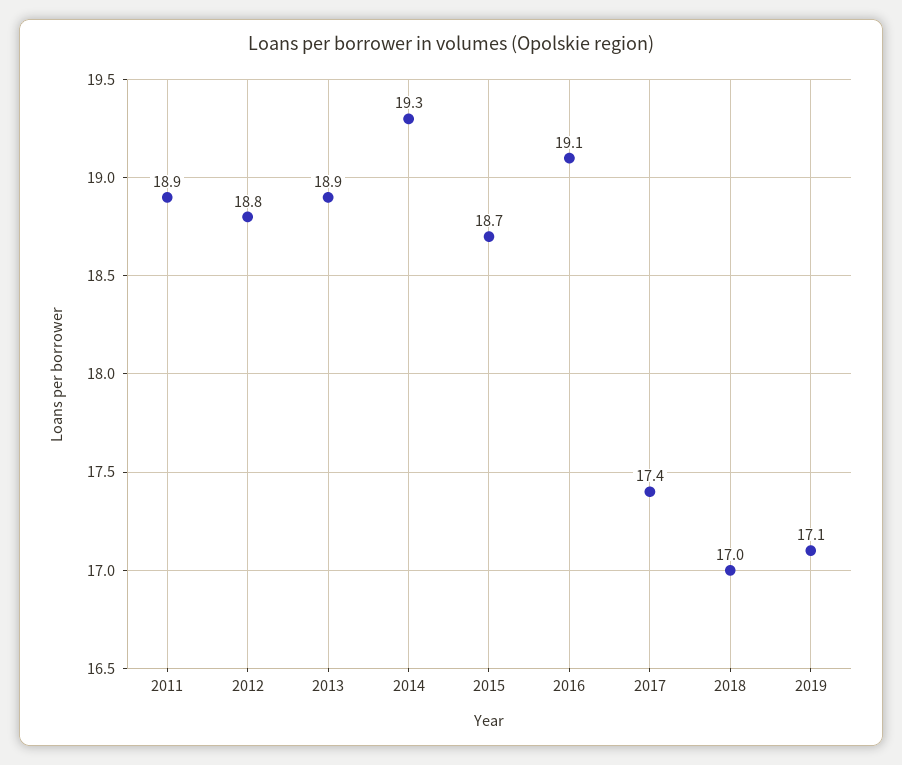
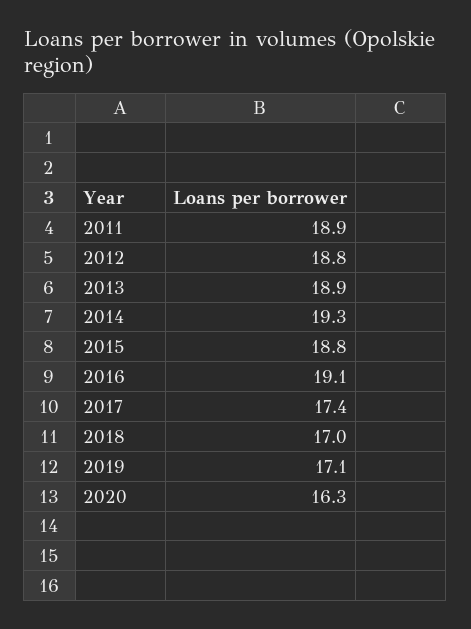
2015: 18.7 -> 18.8
2020: none -> 16.3

